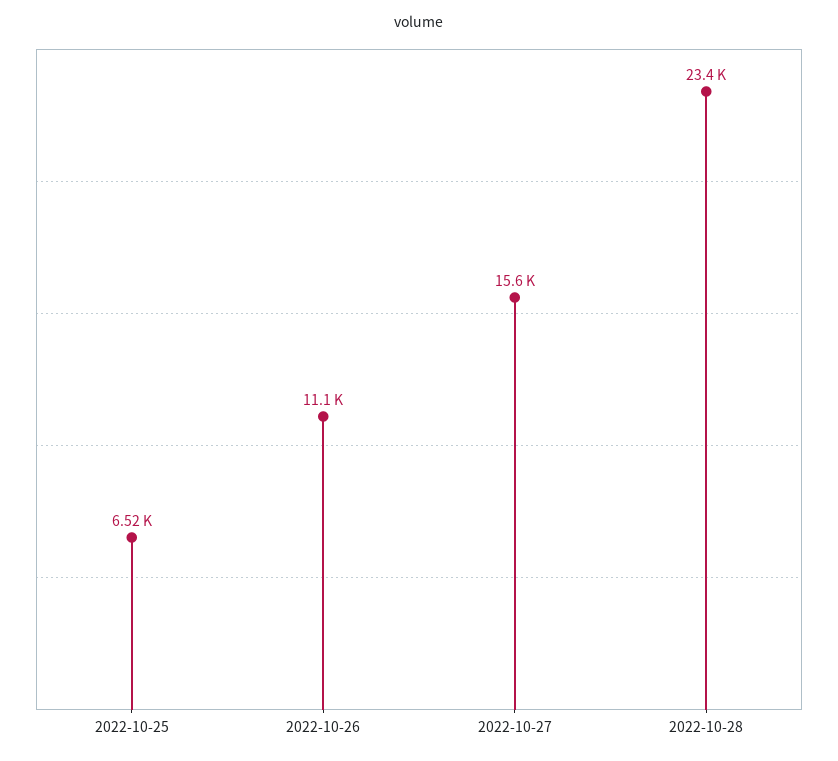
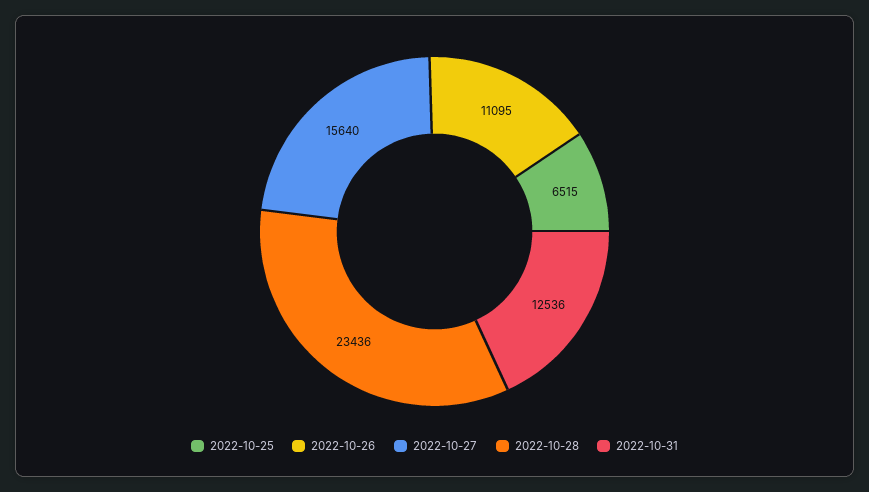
2022-10-31: none -> 12536

